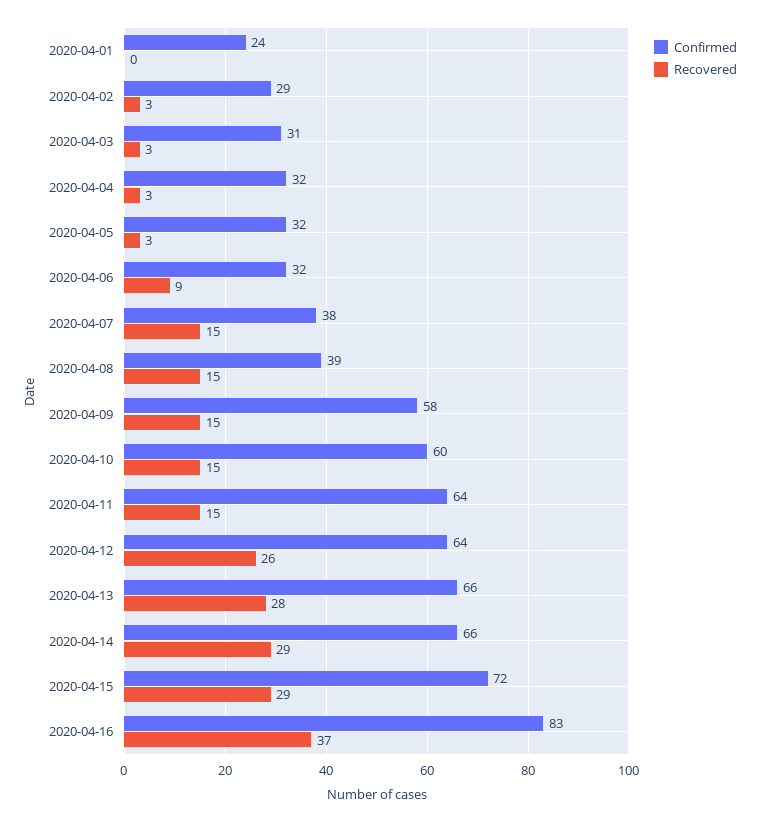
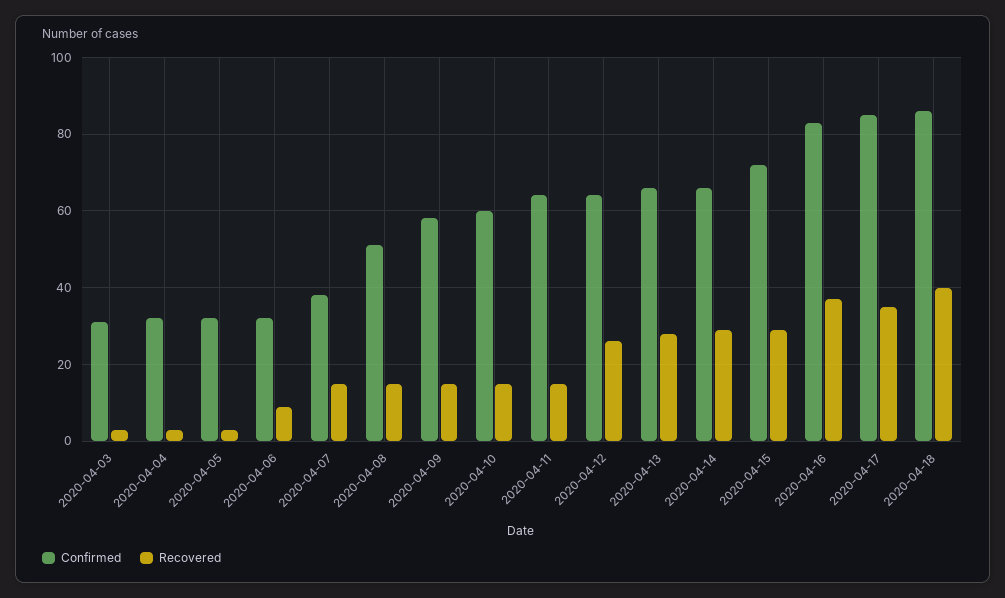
Confirmed, 2020-04-01: 24 -> none
Recovered, 2020-04-01: 0 -> none
Confirmed, 2020-04-02: 29 -> none
Recovered, 2020-04-02: 3 -> none
Confirmed, 2020-04-08: 39 -> 50
Confirmed, 2020-04-17: none -> 85
Recovered, 2020-04-17: none -> 35
Confirmed, 2020-04-18: none -> 85
Recovered, 2020-04-18: none -> 40

